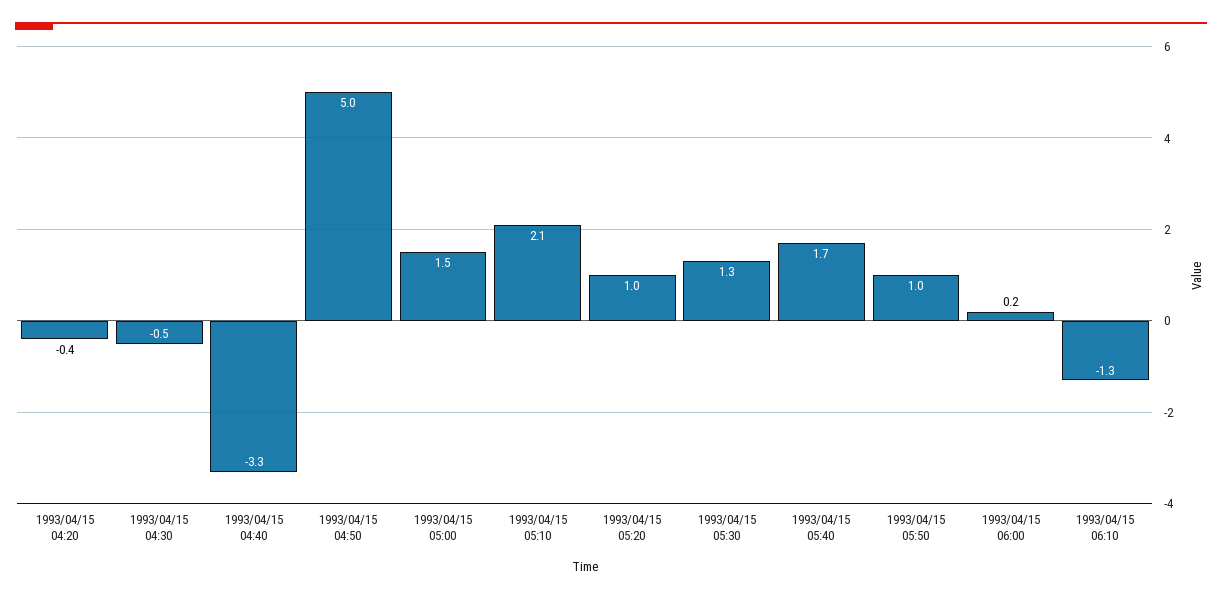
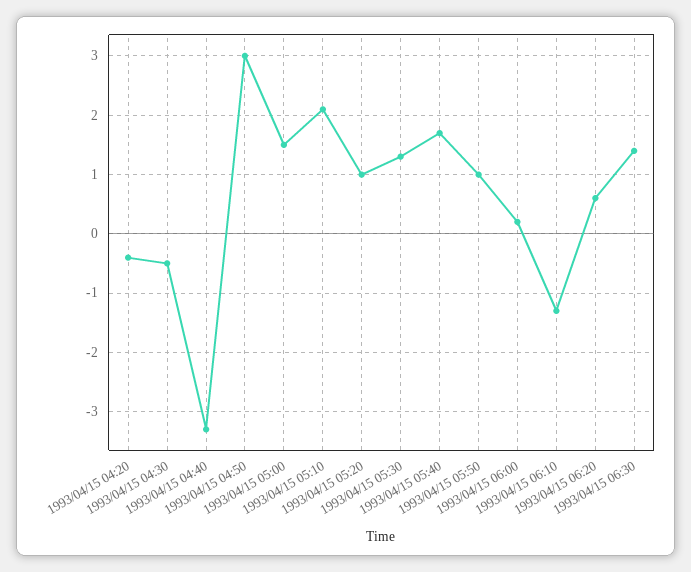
1993/04/15 04:50: 5 -> 3
1993/04/15 06:20: none -> 0.5
1993/04/15 06:30: none -> 1.5

